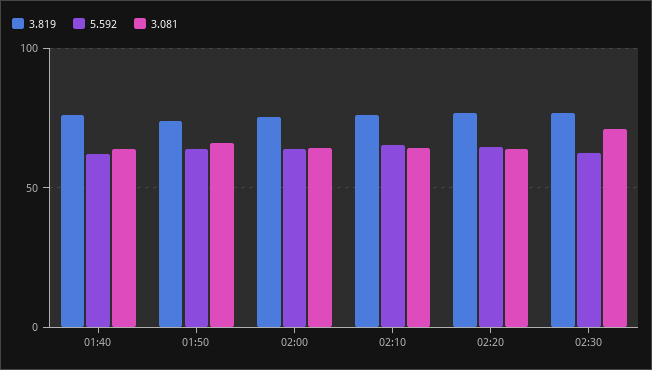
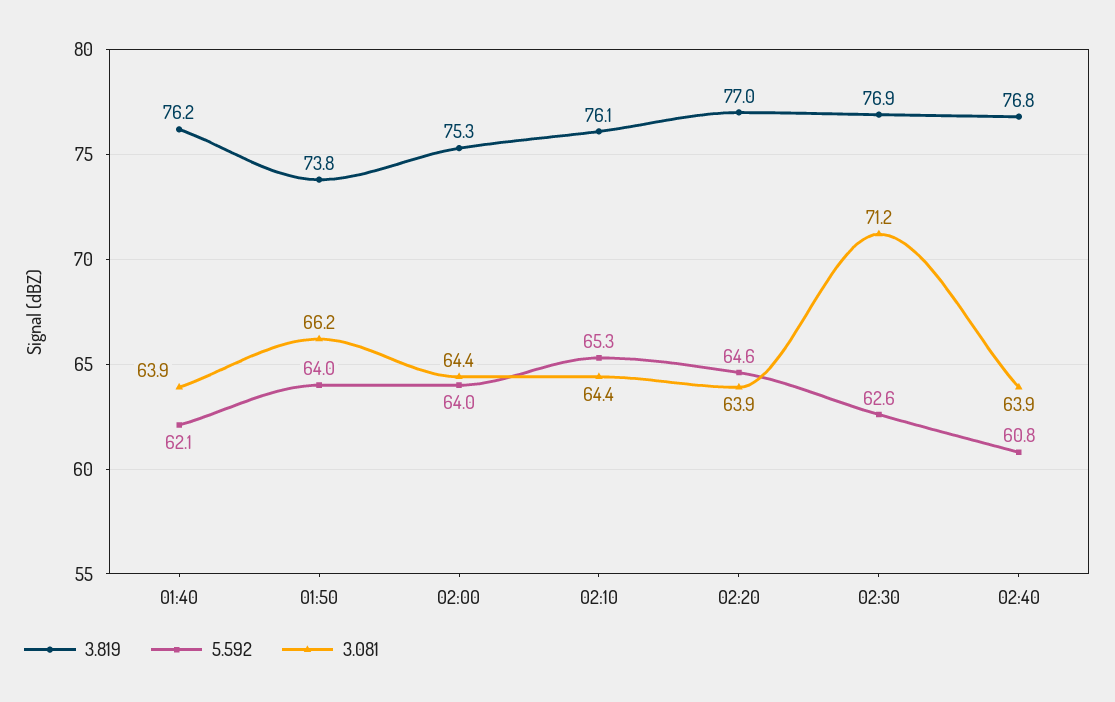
3.819, 02:40: none -> 76.8
5.592, 02:40: none -> 60.8
3.081, 02:40: none -> 63.9

